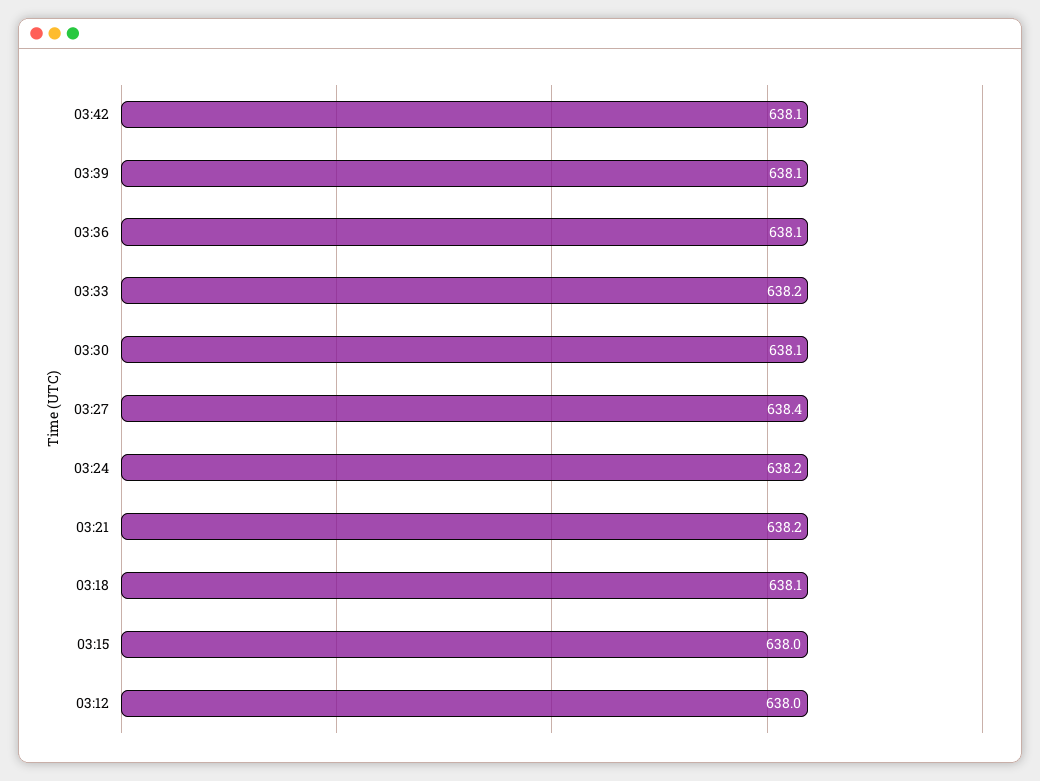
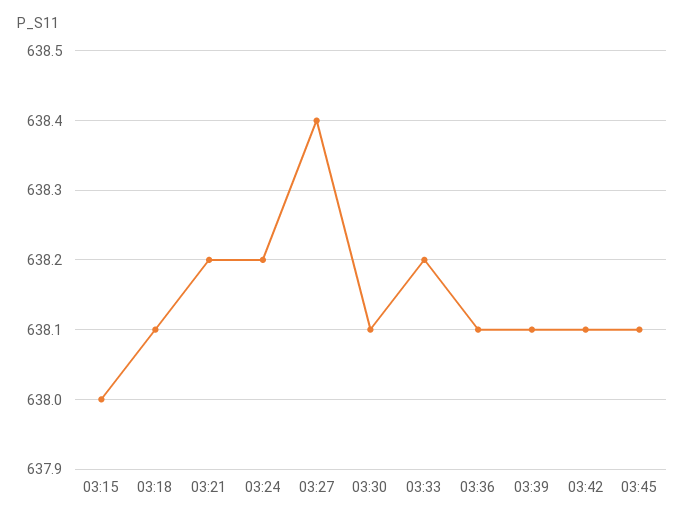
03:12: 638 -> none
03:45: none -> 638.1

